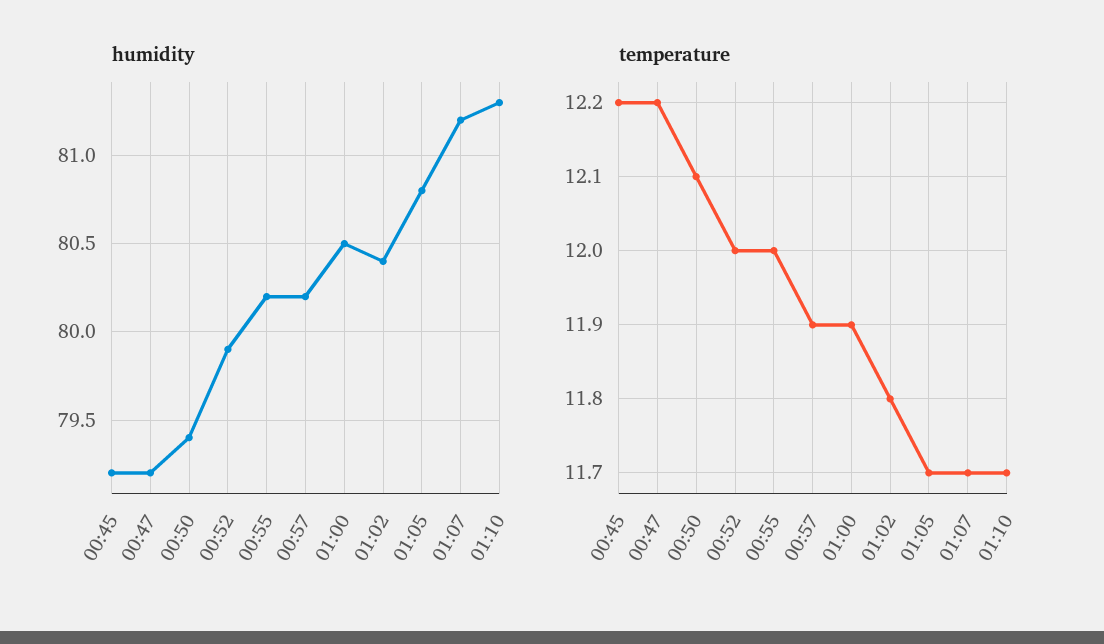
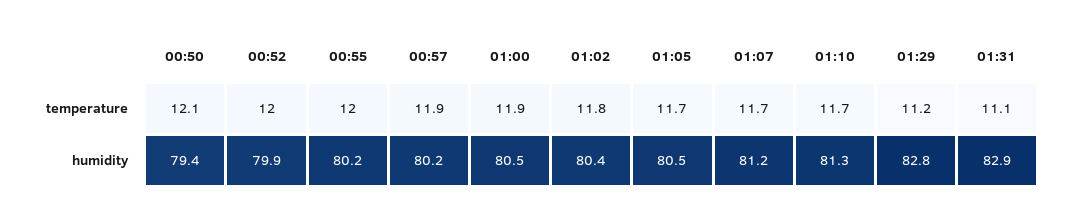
humidity, 00:45: 79.2 -> none
humidity, 00:47: 79.2 -> none
humidity, 01:05: 80.8 -> 80.5
temperature, 00:45: 12.2 -> none
temperature, 00:47: 12.2 -> none
temperature, 01:29: none -> 11.2
temperature, 01:31: none -> 11.1
humidity, 01:29: none -> 82.8
humidity, 01:31: none -> 82.9

